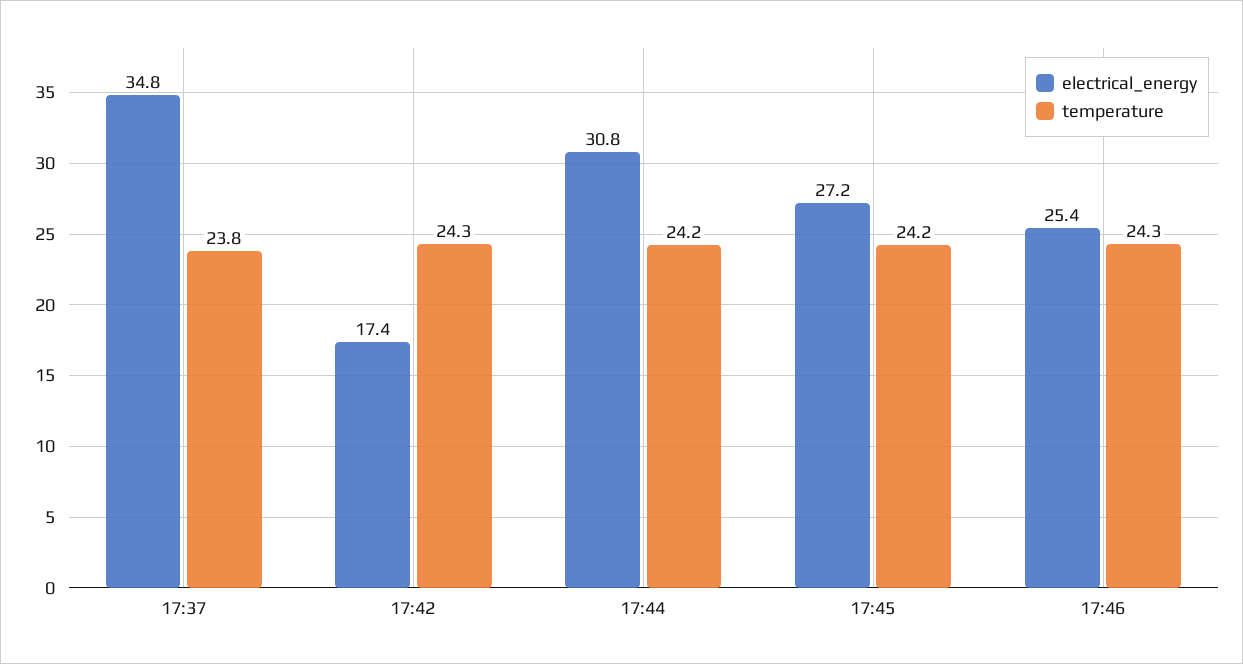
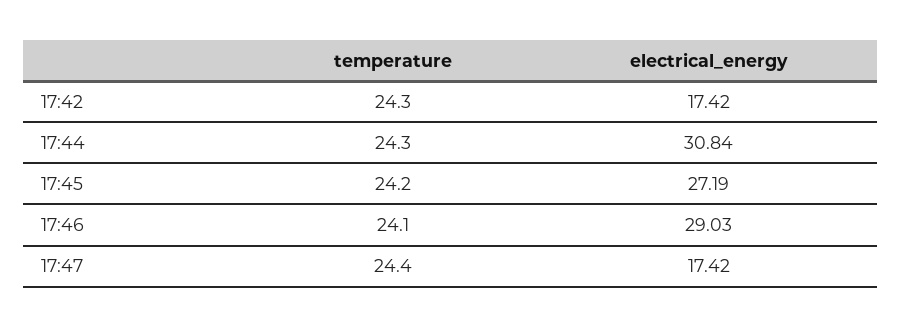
electrical_energy, 17:37: 34.8 -> none
temperature, 17:37: 23.8 -> none
temperature, 17:44: 24.2 -> 24.3
electrical_energy, 17:46: 25.4 -> 29.03
temperature, 17:46: 24.3 -> 24.1
temperature, 17:47: none -> 24.4
electrical_energy, 17:47: none -> 17.42

